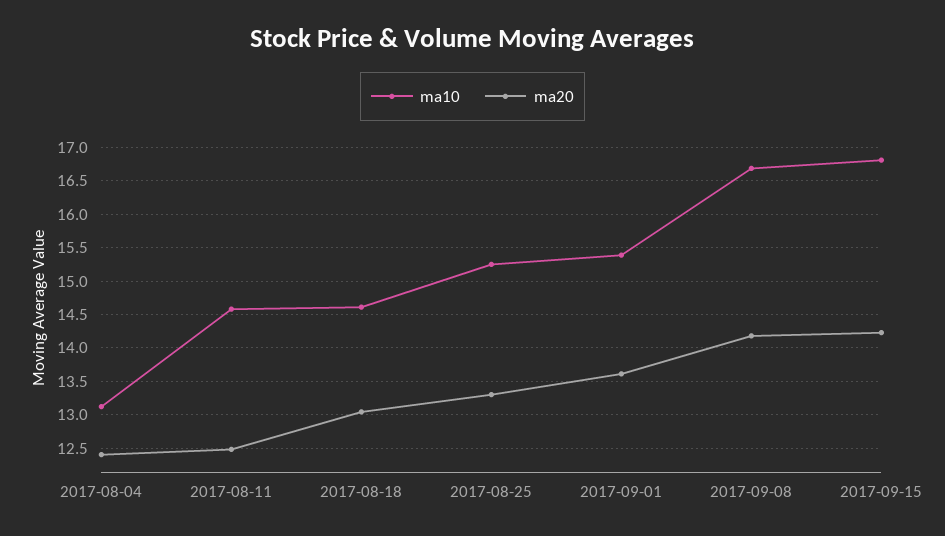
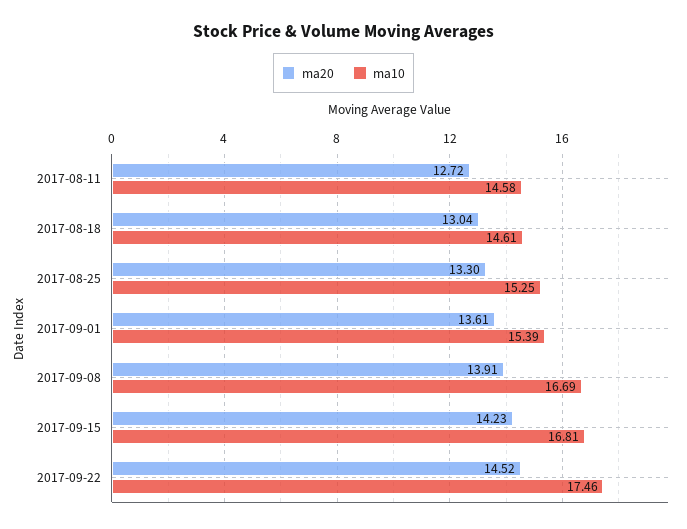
ma10, 2017-08-04: 13.1 -> none
ma20, 2017-08-04: 12.4 -> none
ma20, 2017-08-11: 12.5 -> 12.72
ma20, 2017-09-08: 14.2 -> 13.91
ma20, 2017-09-22: none -> 14.52
ma10, 2017-09-22: none -> 17.46

